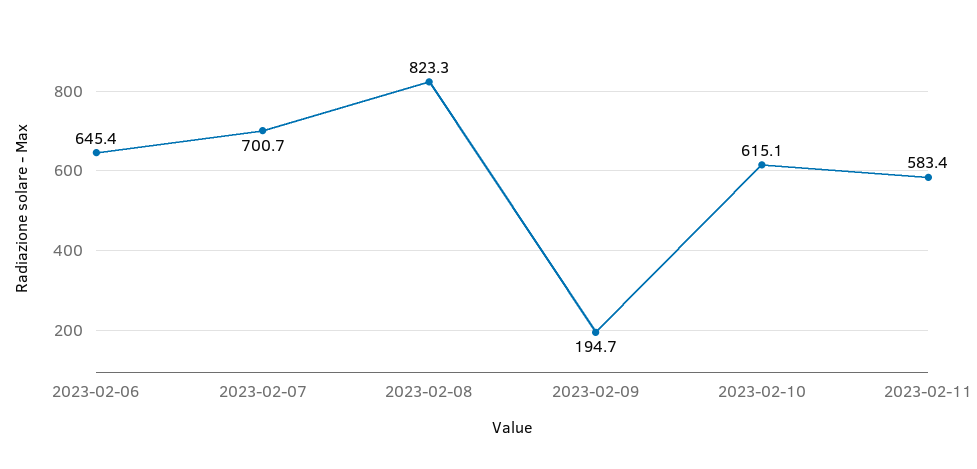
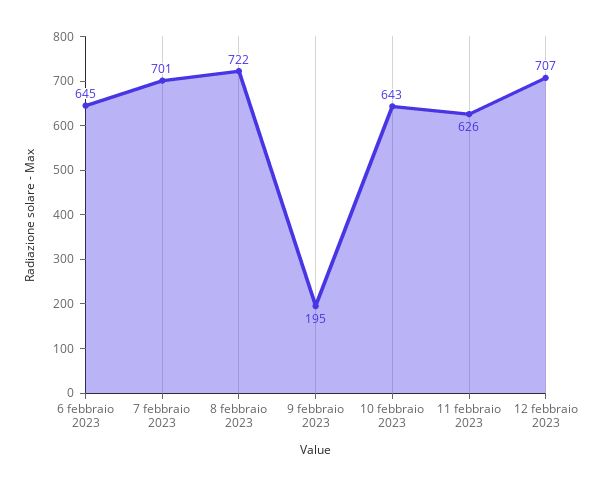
2023-02-08: 823.3 -> 722
2023-02-10: 615.1 -> 643
2023-02-11: 583.4 -> 626
12 febbraio 2023: none -> 707

